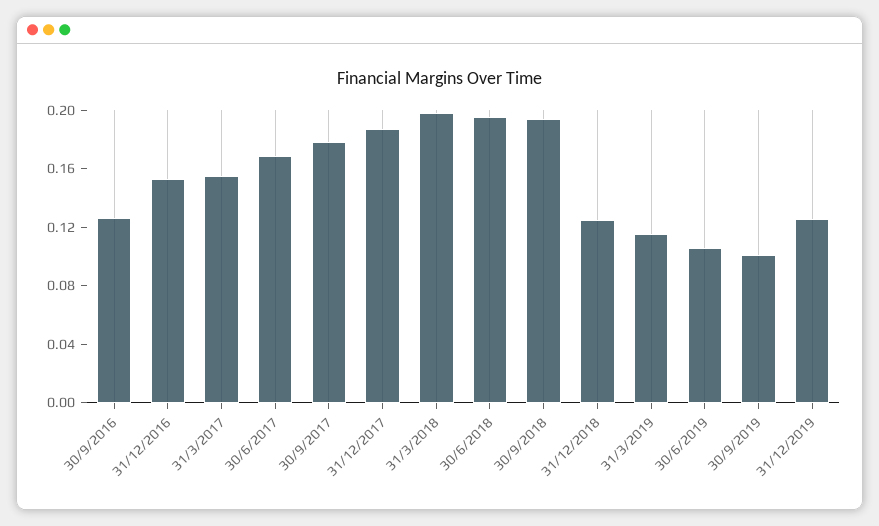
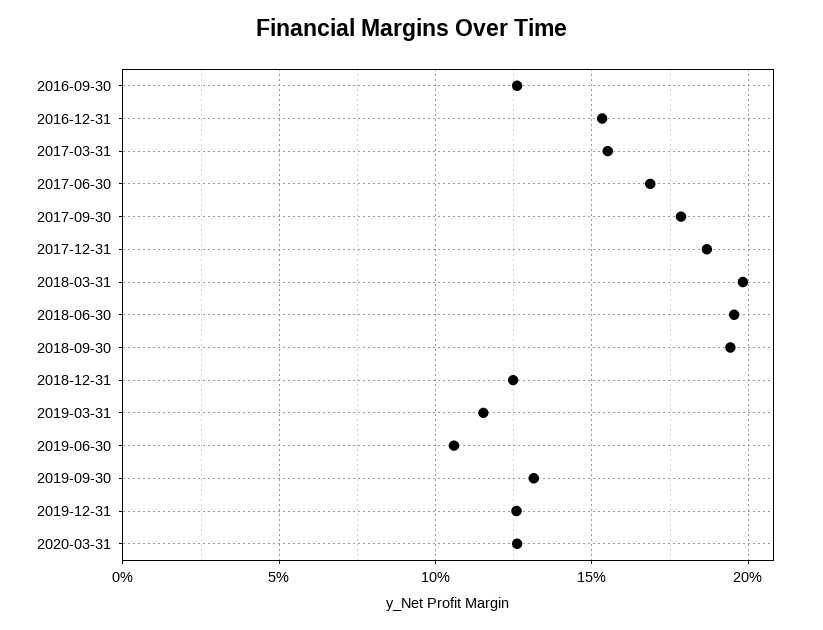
30/9/2019: 0.1 -> 0.13
2020-03-31: none -> 0.125

